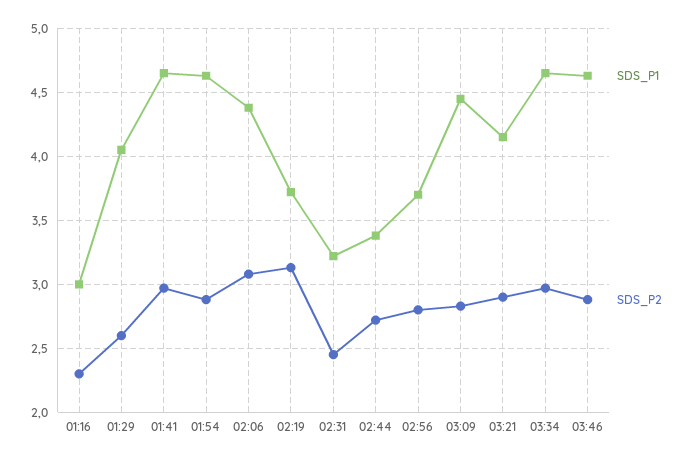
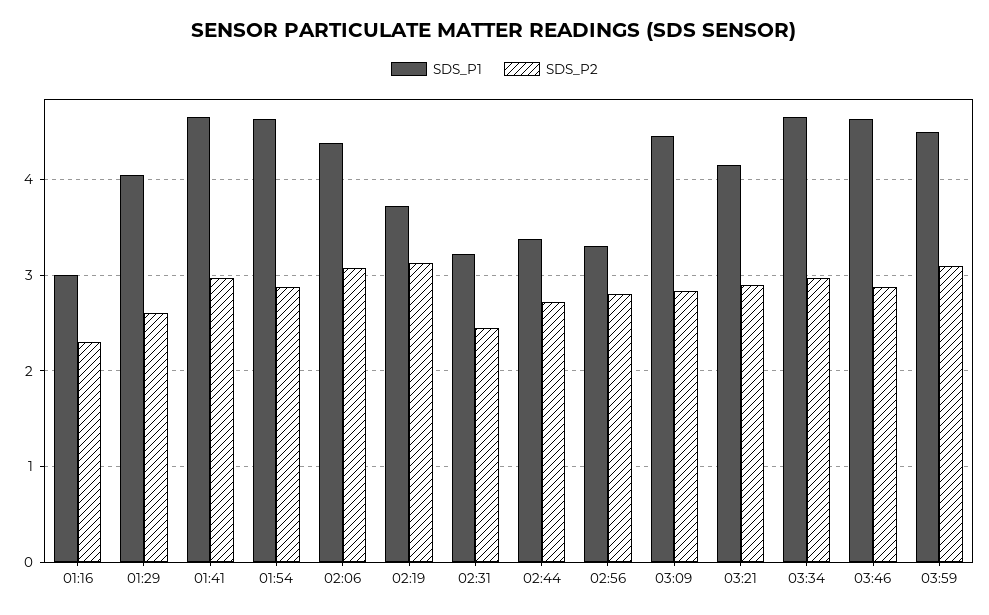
SDS_P1, 02:56: 3.7 -> 3.3
SDS_P1, 03:59: none -> 4.5
SDS_P2, 03:59: none -> 3.1

